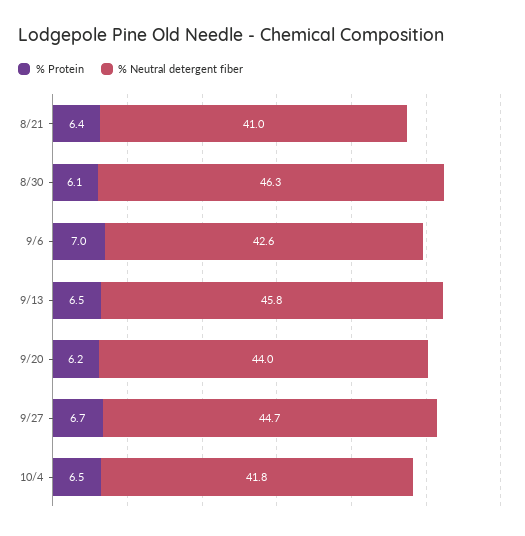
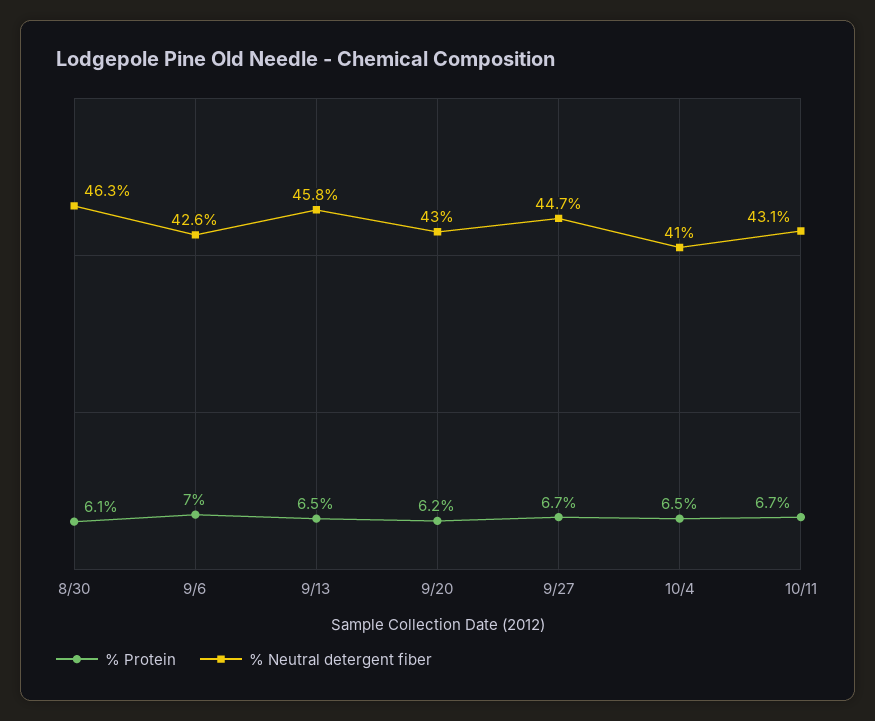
% Protein, 8/21: 6.4 -> none
% Neutral detergent fiber, 8/21: 41 -> none
% Neutral detergent fiber, 9/20: 44 -> 43
% Neutral detergent fiber, 10/4: 41.8 -> 41
% Protein, 10/11: none -> 6.7
% Neutral detergent fiber, 10/11: none -> 43.1

